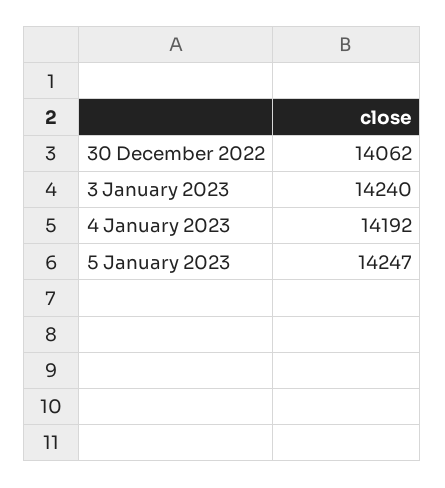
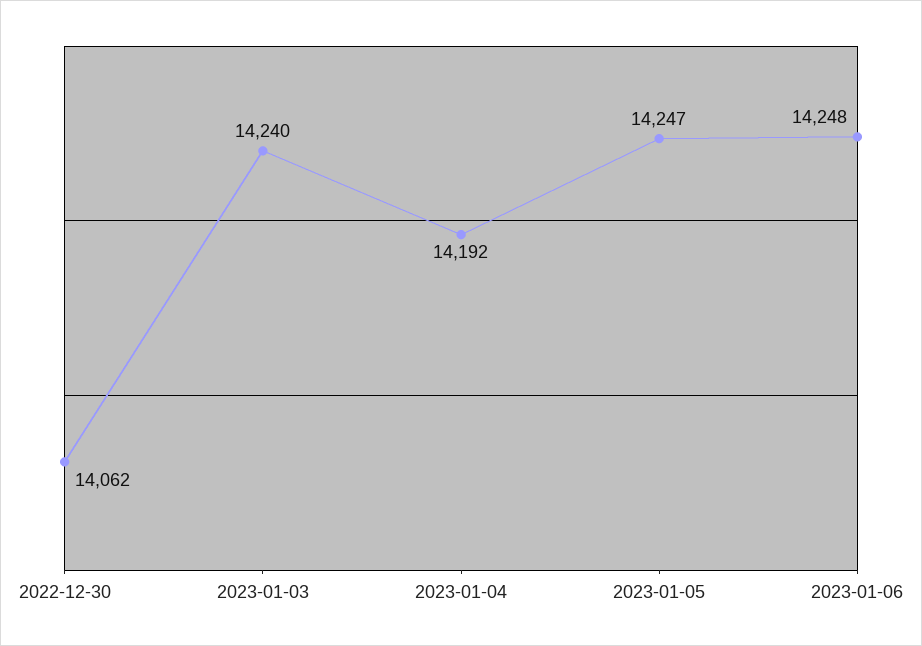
2023-01-06: none -> 14248

